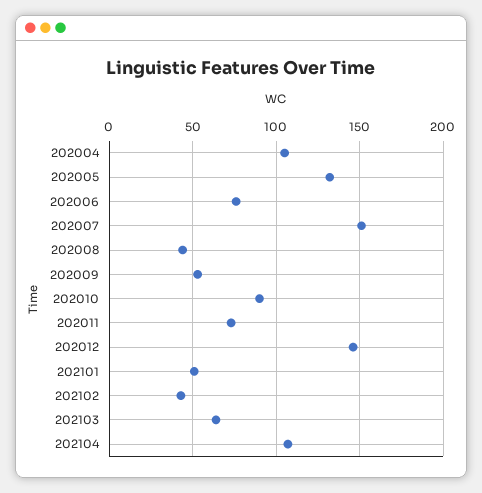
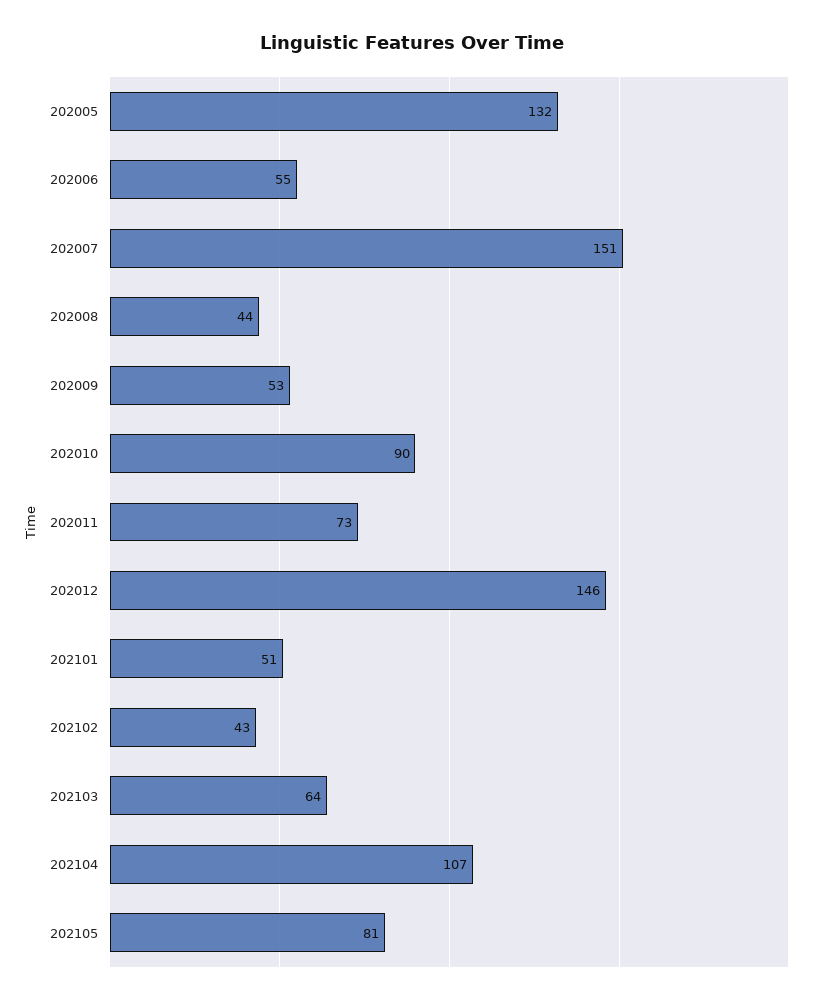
202004: 105 -> none
202006: 75 -> 55
202105: none -> 81

